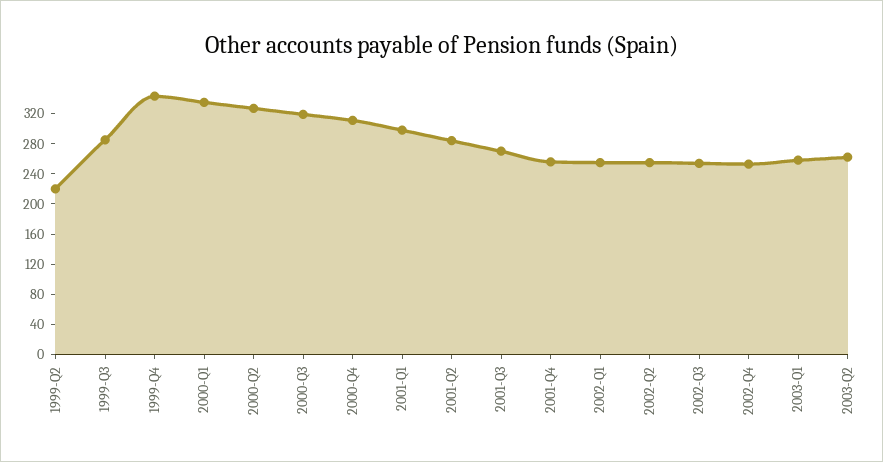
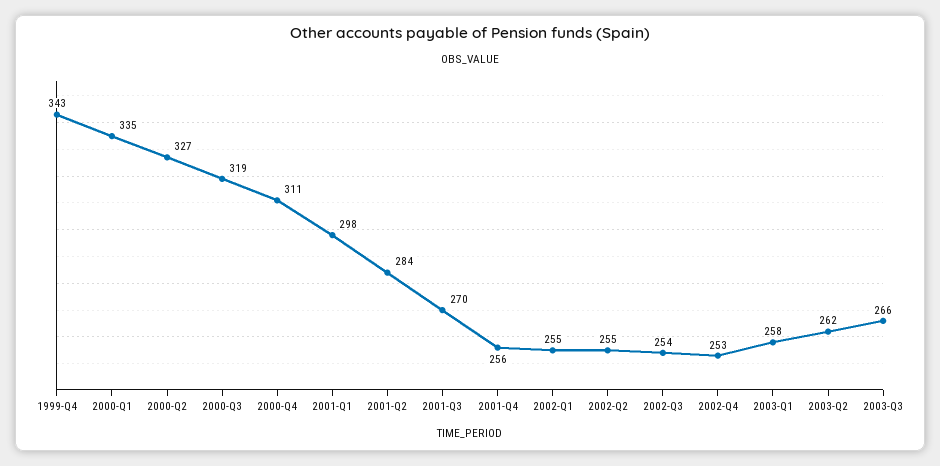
1999-Q2: 220 -> none
1999-Q3: 280 -> none
2003-Q3: none -> 266

